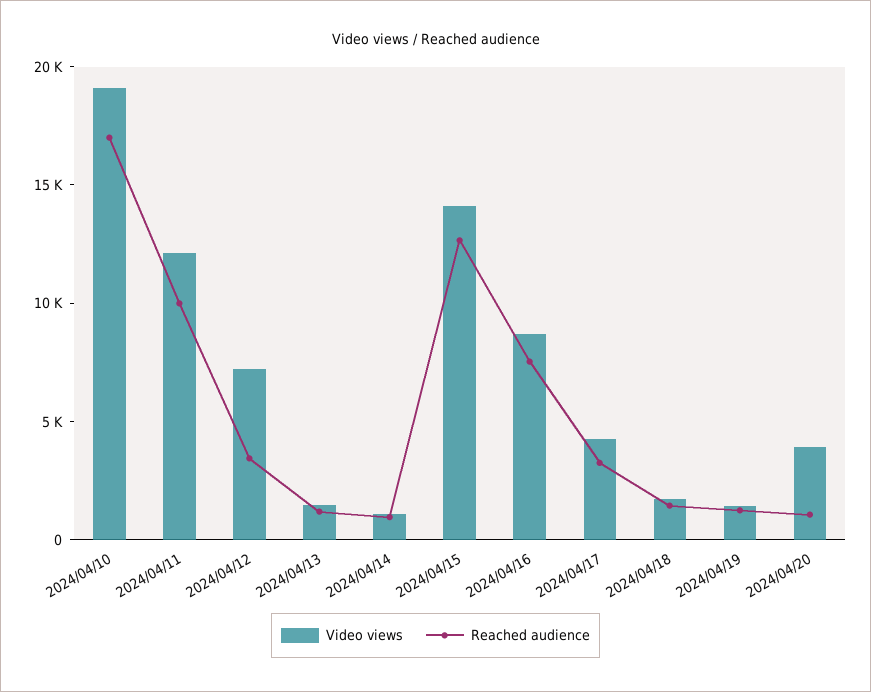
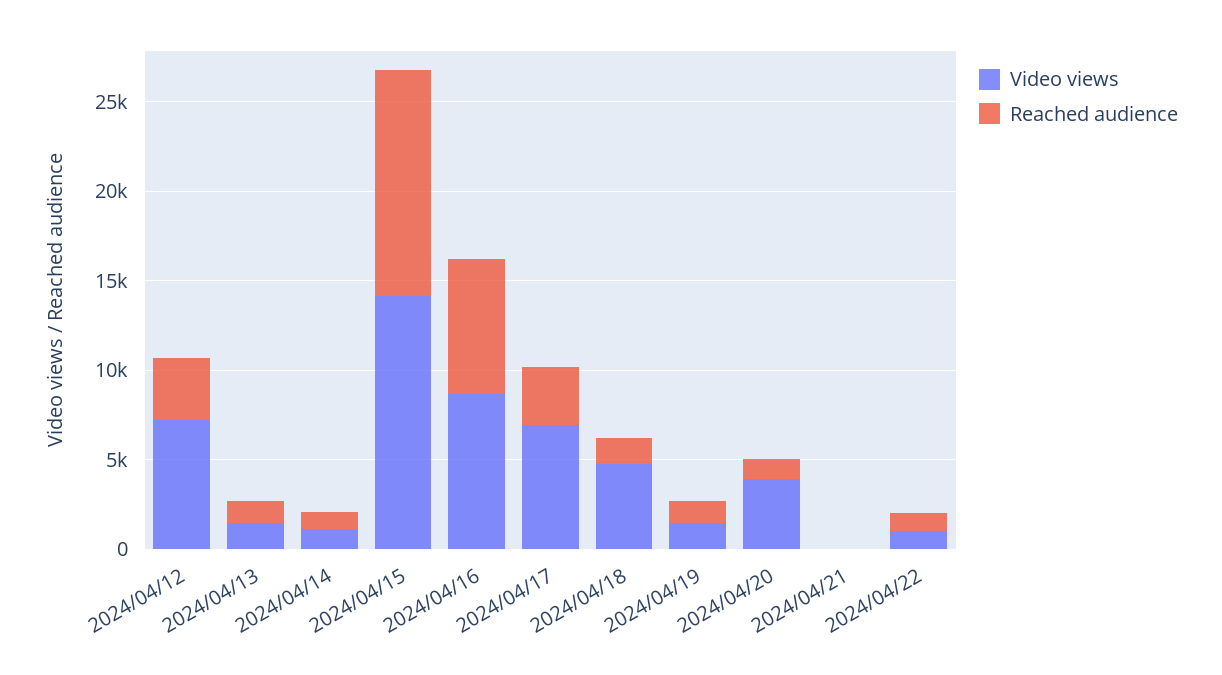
Video views, 2024/04/10: 19000 -> none
Reached audience, 2024/04/10: 17000 -> none
Video views, 2024/04/11: 12000 -> none
Reached audience, 2024/04/11: 10000 -> none
Video views, 2024/04/17: 4000 -> 7000
Video views, 2024/04/18: 2000 -> 5000
Video views, 2024/04/21: none -> 0
Reached audience, 2024/04/21: none -> 0
Video views, 2024/04/22: none -> 1000
Reached audience, 2024/04/22: none -> 1000

